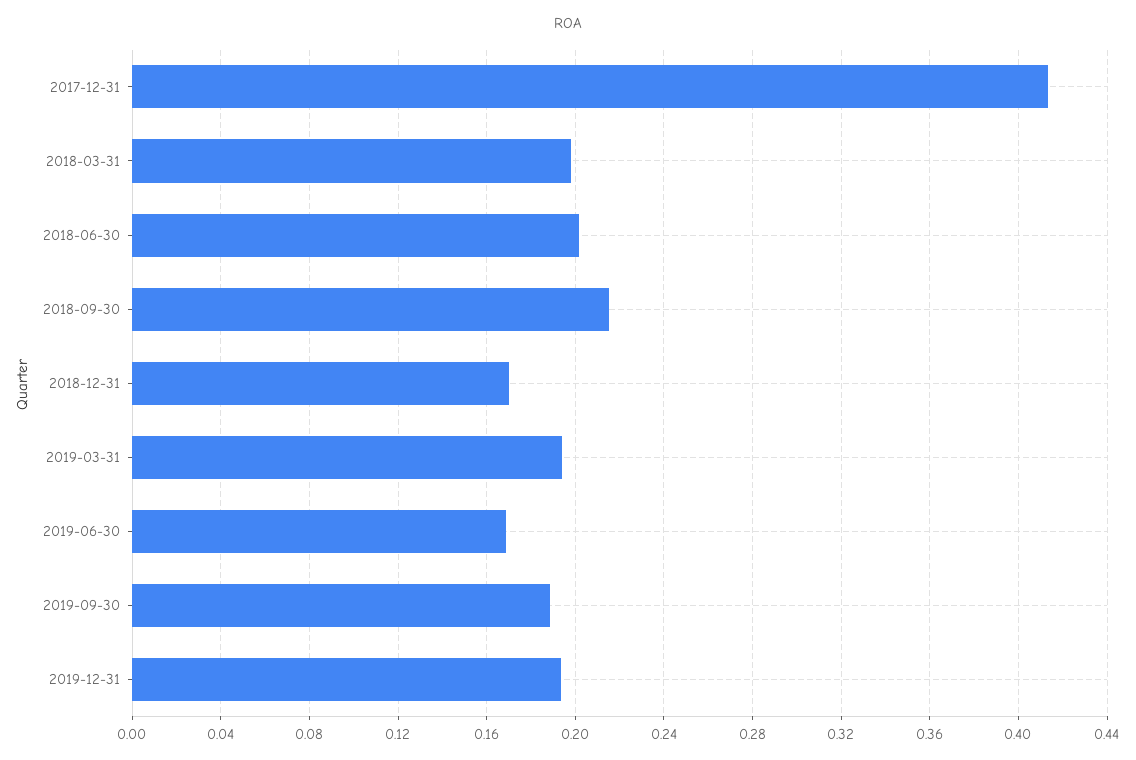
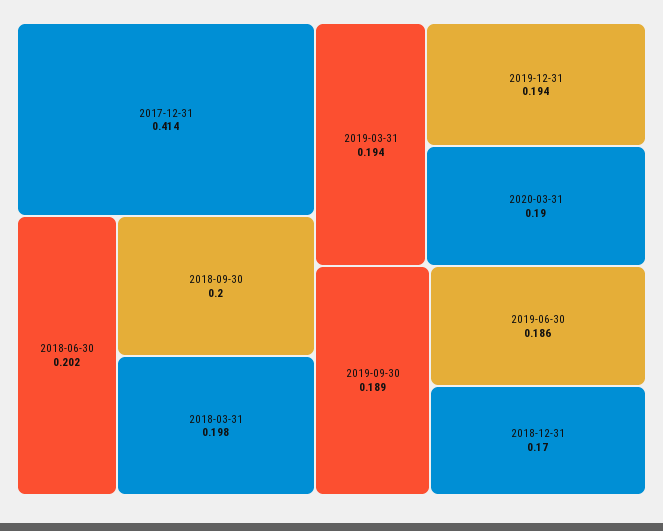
2018-09-30: 0.215 -> 0.2
2019-06-30: 0.17 -> 0.186
2020-03-31: none -> 0.19

